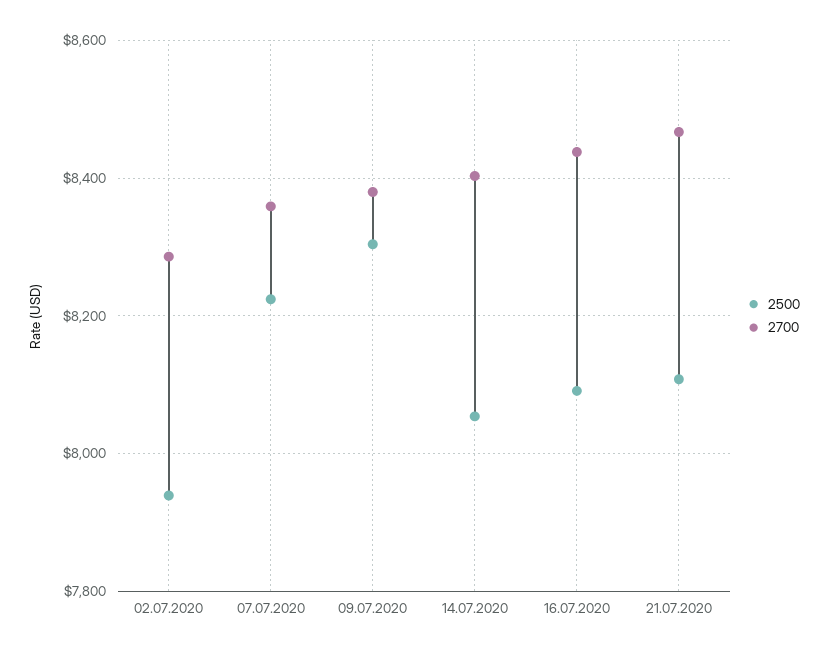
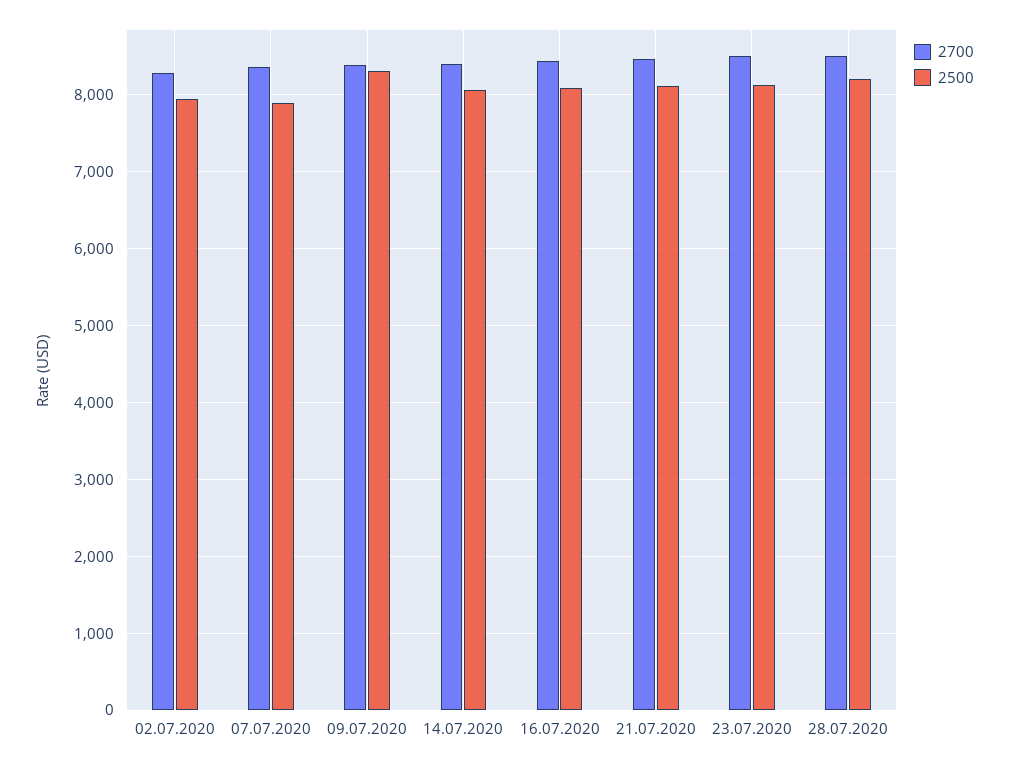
2500, 07.07.2020: 8220 -> 7900
2700, 23.07.2020: none -> 8500
2500, 23.07.2020: none -> 8100
2700, 28.07.2020: none -> 8500
2500, 28.07.2020: none -> 8200

